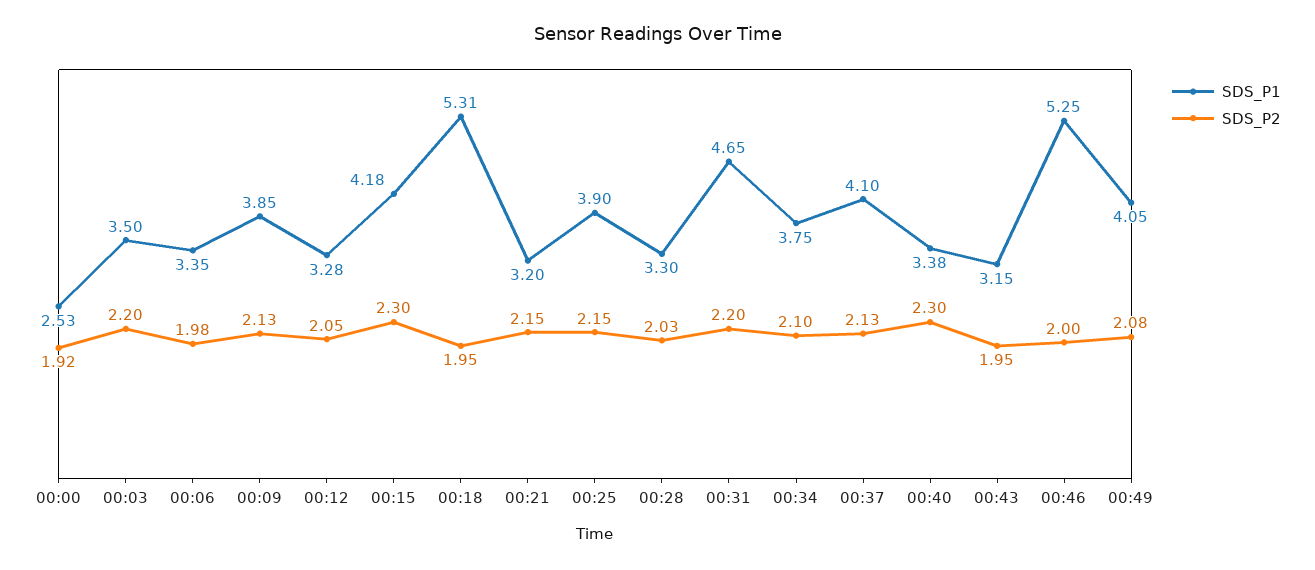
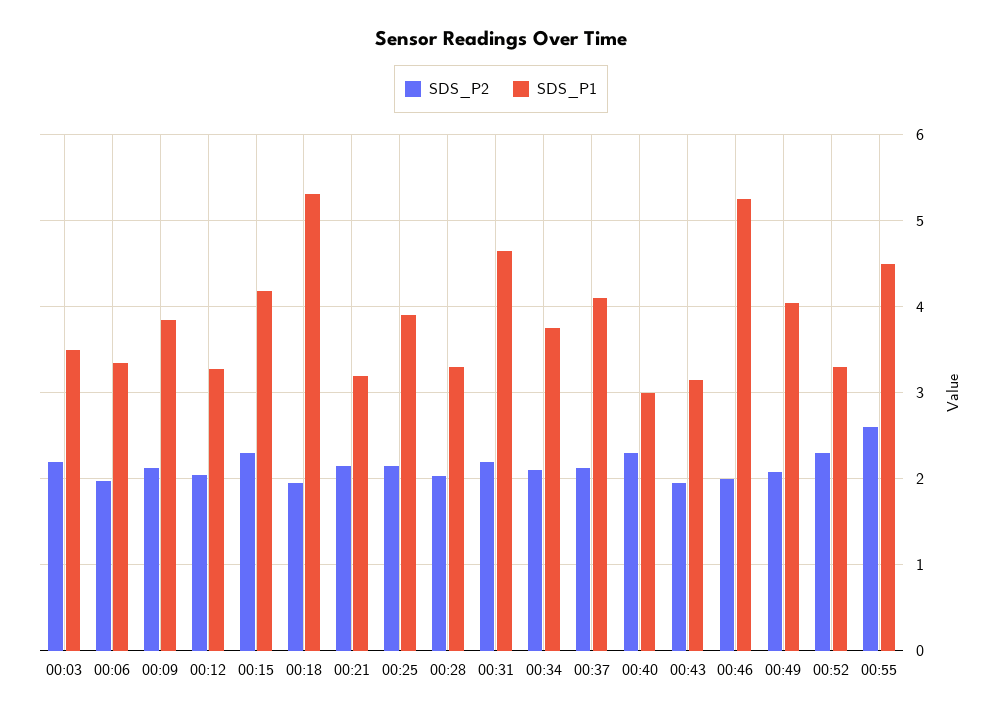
SDS_P1, 00:00: 2.53 -> none
SDS_P2, 00:00: 1.92 -> none
SDS_P1, 00:40: 3.38 -> 3
SDS_P2, 00:52: none -> 2.3
SDS_P1, 00:52: none -> 3.3
SDS_P2, 00:55: none -> 2.6
SDS_P1, 00:55: none -> 4.5

